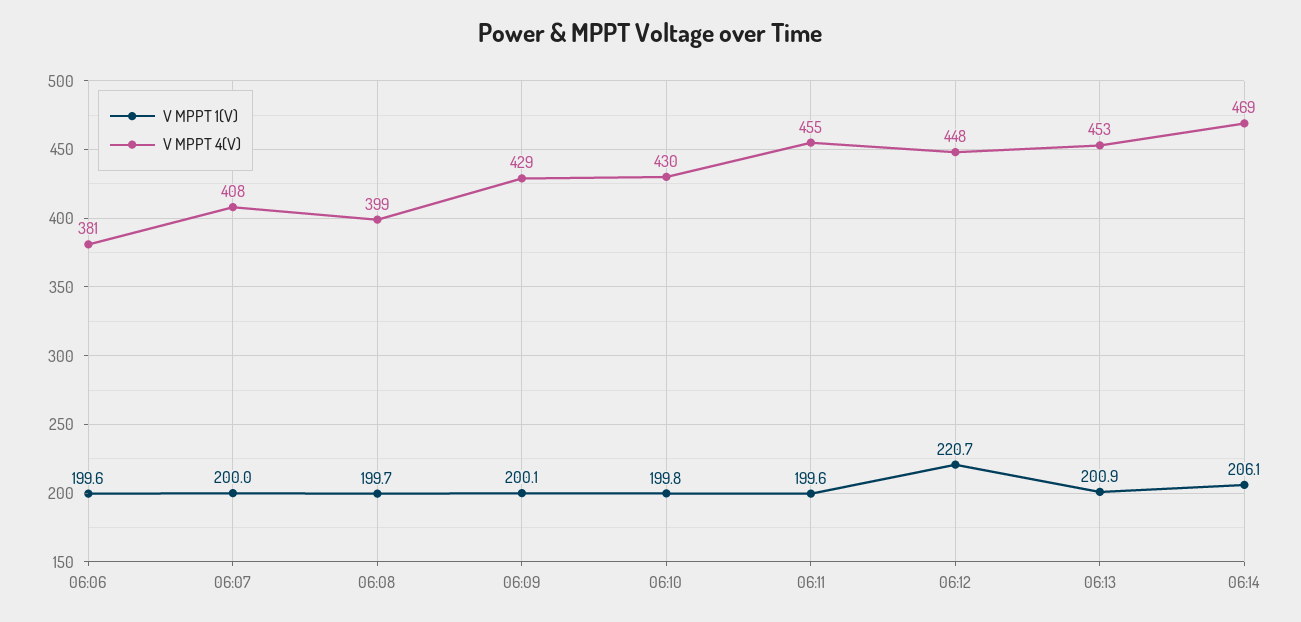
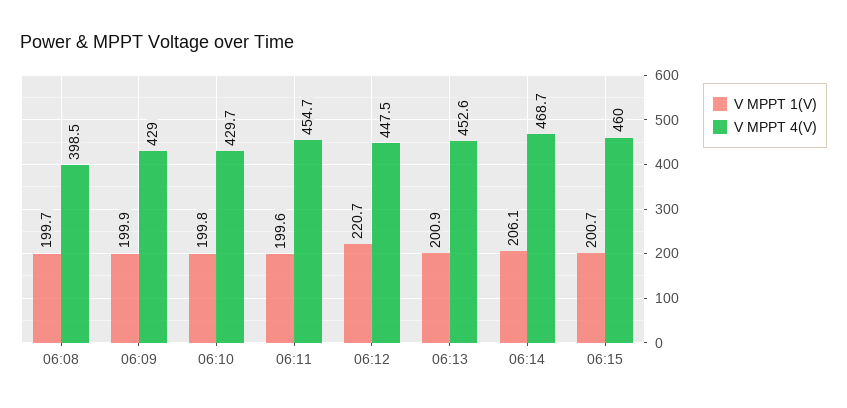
V MPPT 1(V), 06:06: 199.6 -> none
V MPPT 4(V), 06:06: 381 -> none
V MPPT 1(V), 06:07: 200 -> none
V MPPT 4(V), 06:07: 408 -> none
V MPPT 1(V), 06:09: 200.1 -> 199.9
V MPPT 1(V), 06:15: none -> 200.7
V MPPT 4(V), 06:15: none -> 460

